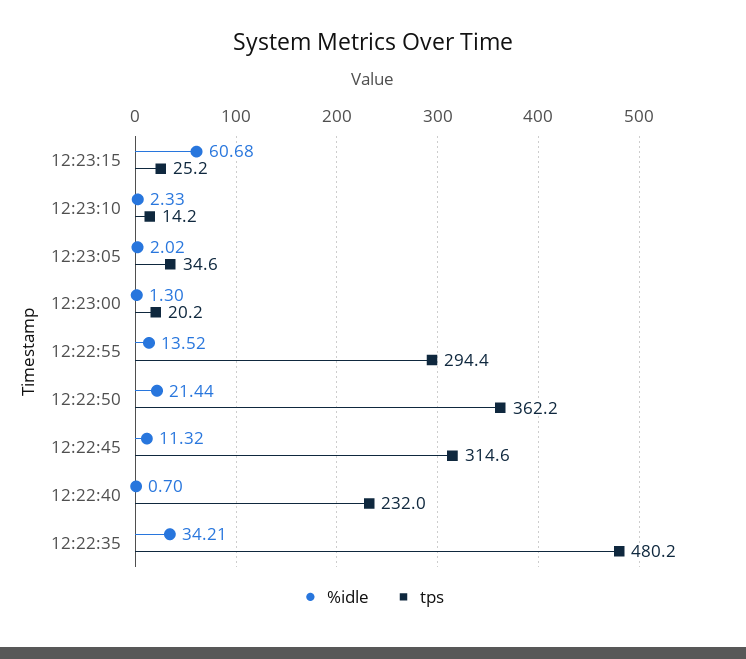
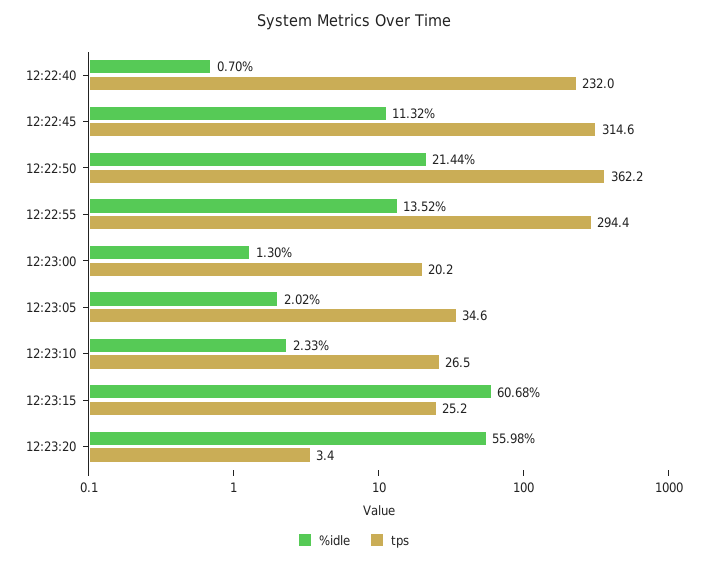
tps, 12:23:10: 14.2 -> 26.5
%idle, 12:22:35: 34.21 -> none
tps, 12:22:35: 480.2 -> none
%idle, 12:23:20: none -> 55.98
tps, 12:23:20: none -> 3.4

